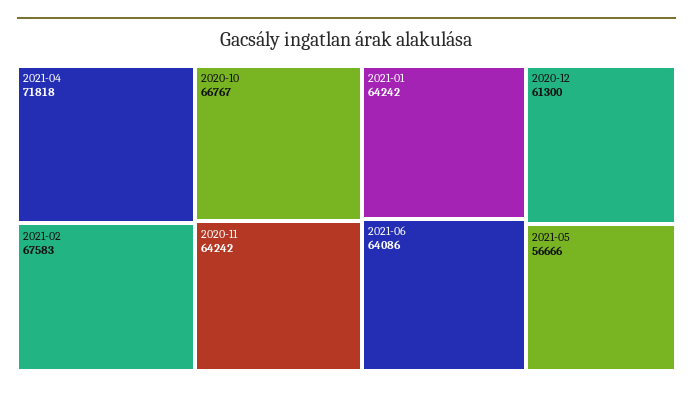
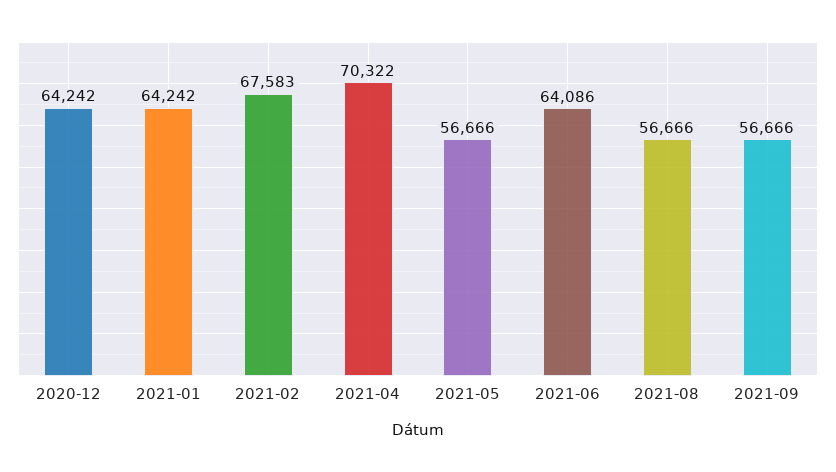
2021-04: 71818 -> 70322
2020-10: 66767 -> none
2020-11: 64242 -> none
2020-12: 61300 -> 64242
2021-08: none -> 56666
2021-09: none -> 56666

